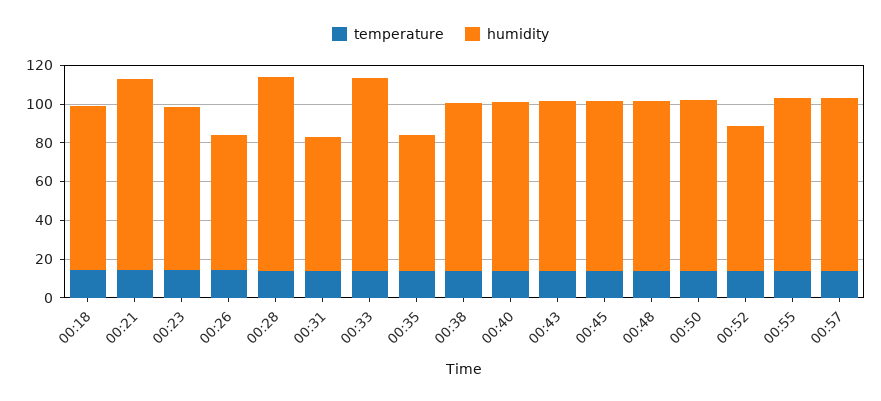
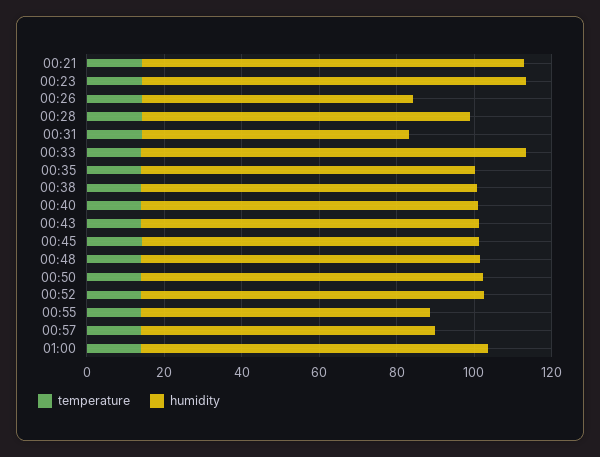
temperature, 00:18: 15 -> none
humidity, 00:18: 85 -> none
humidity, 00:23: 85 -> 100
humidity, 00:28: 100 -> 85
humidity, 00:35: 70 -> 85
humidity, 00:52: 75 -> 90
humidity, 00:55: 90 -> 75
humidity, 00:57: 90 -> 75
temperature, 01:00: none -> 15
humidity, 01:00: none -> 90

